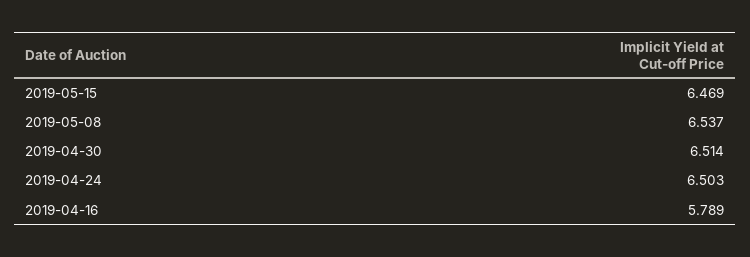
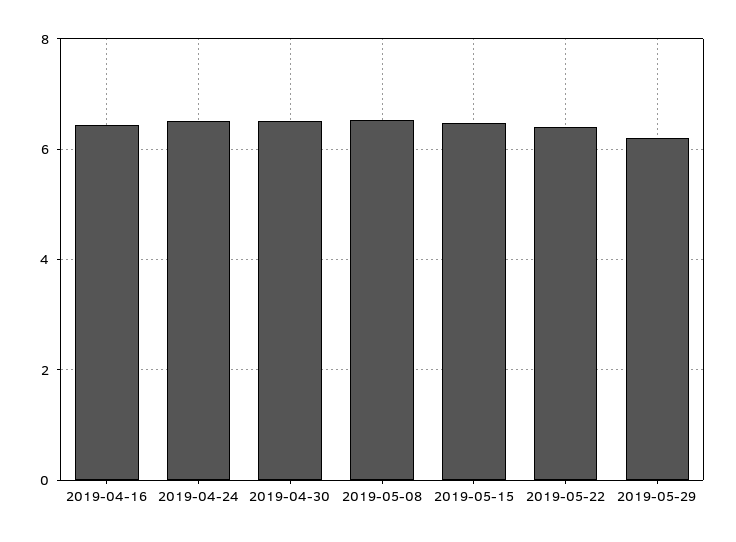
2019-04-16: 5.789 -> 6.4
2019-05-22: none -> 6.4
2019-05-29: none -> 6.2

